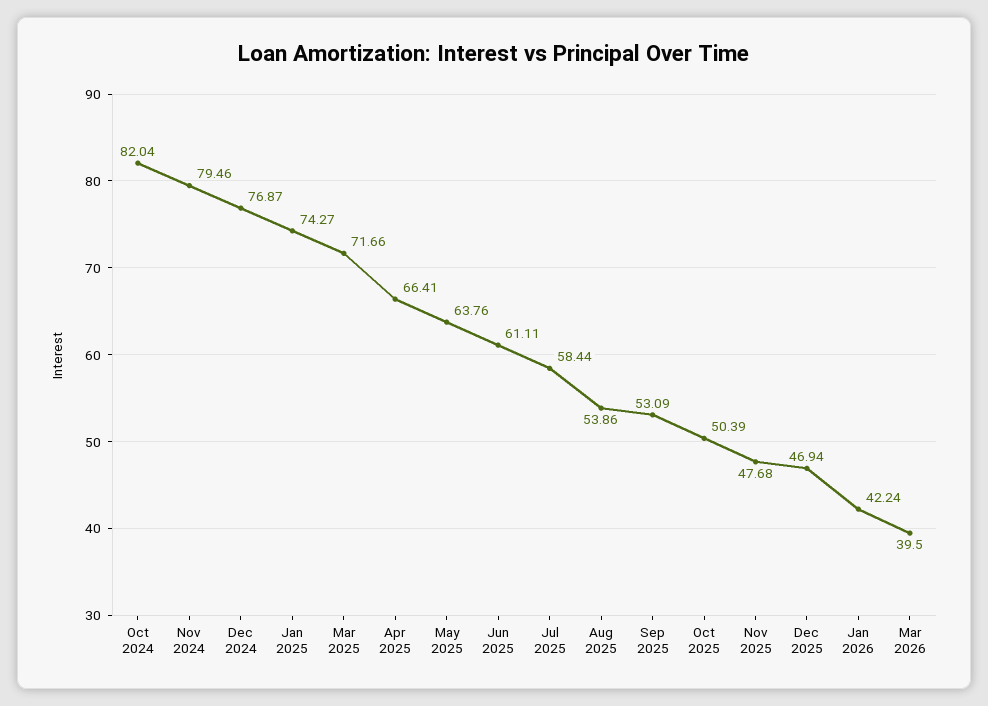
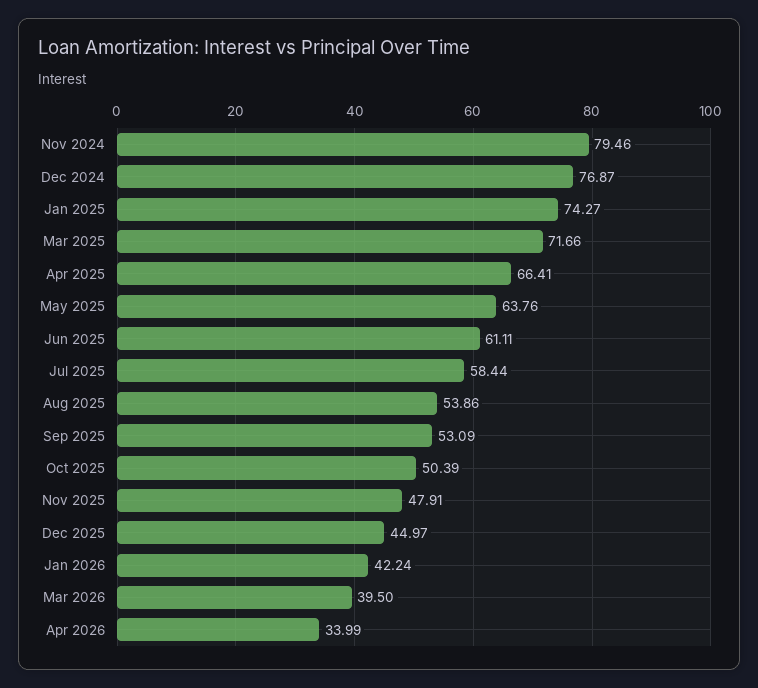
Oct 2024: 82.04 -> none
Nov 2025: 47.68 -> 47.91
Dec 2025: 46.94 -> 44.97
Apr 2026: none -> 33.99

